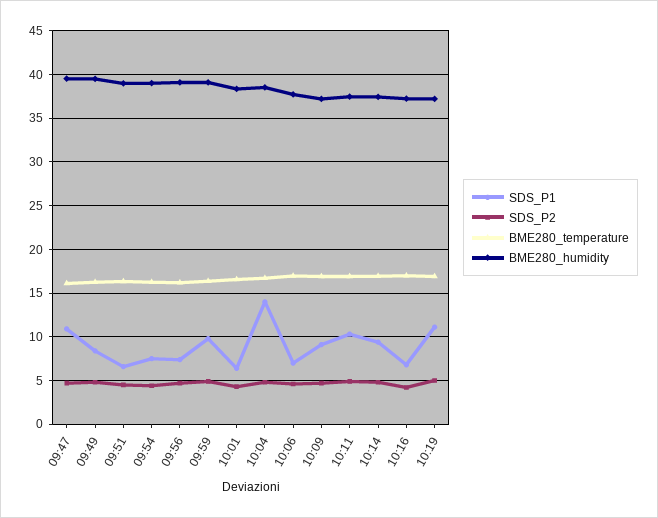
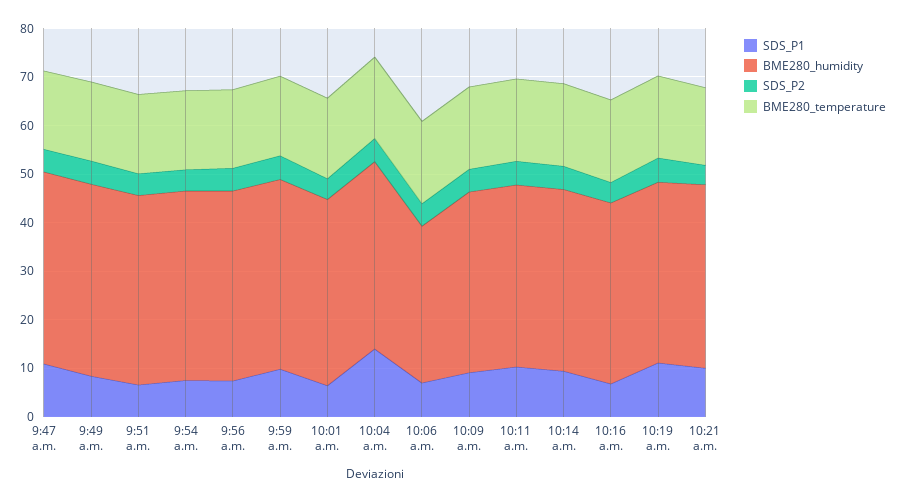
BME280_humidity, 10:06: 38 -> 32
SDS_P1, 10:21 a.m.: none -> 10
BME280_humidity, 10:21 a.m.: none -> 38
SDS_P2, 10:21 a.m.: none -> 4
BME280_temperature, 10:21 a.m.: none -> 16

